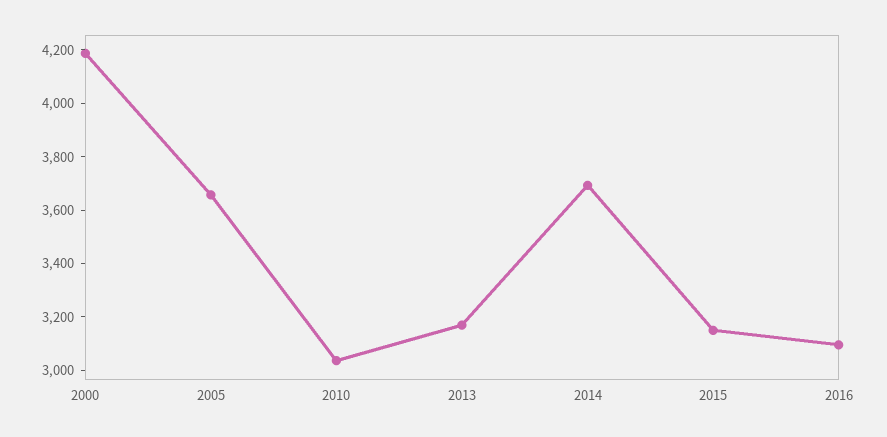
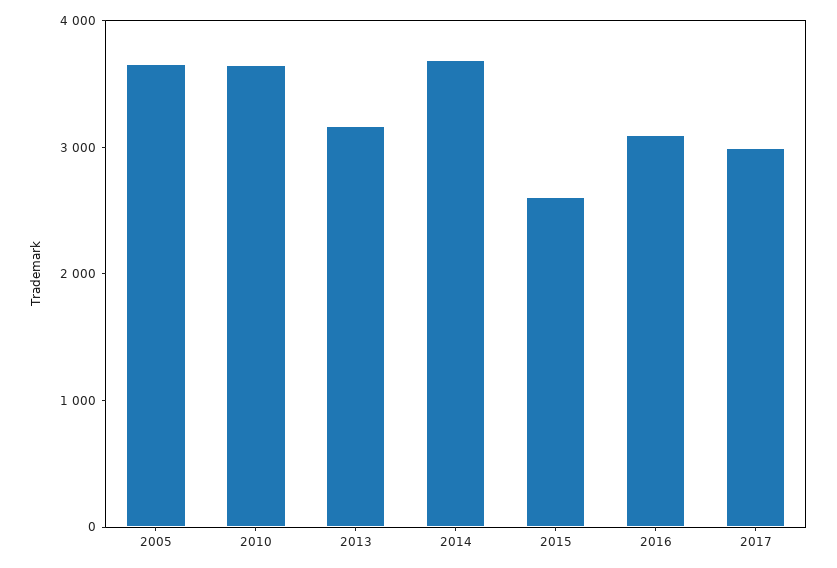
2000: 4200 -> none
2010: 3050 -> 3600
2015: 3150 -> 2600
2017: none -> 3000

